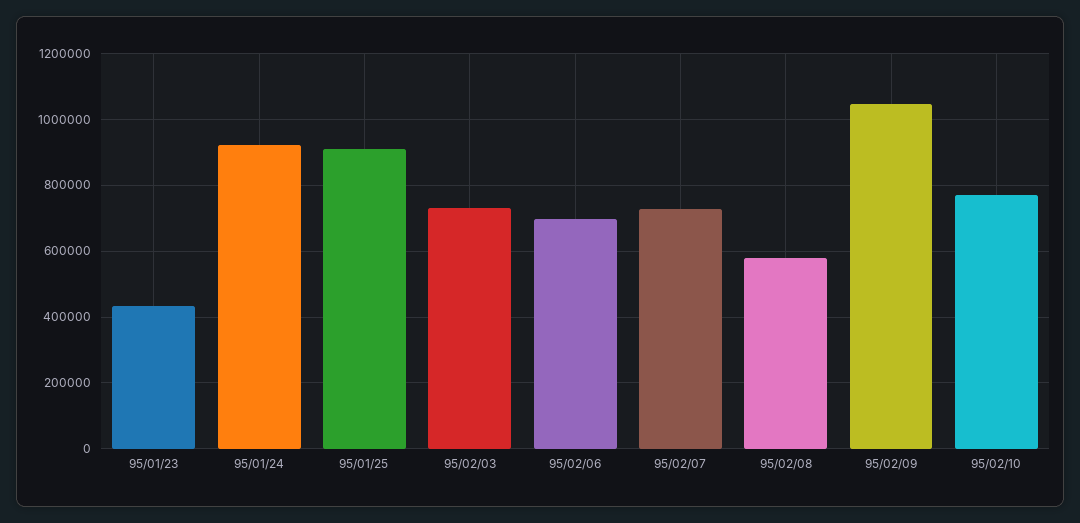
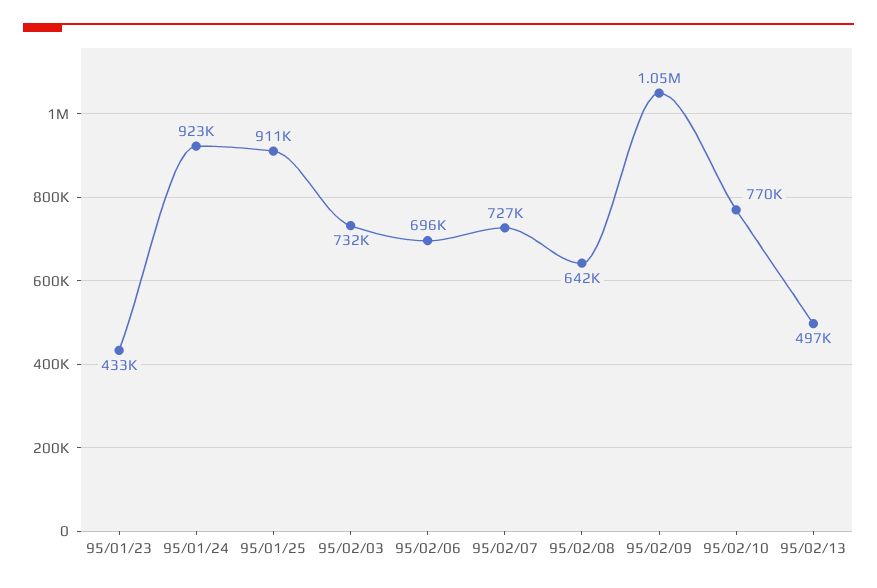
95/02/08: 580000 -> 642000
95/02/13: none -> 497000

